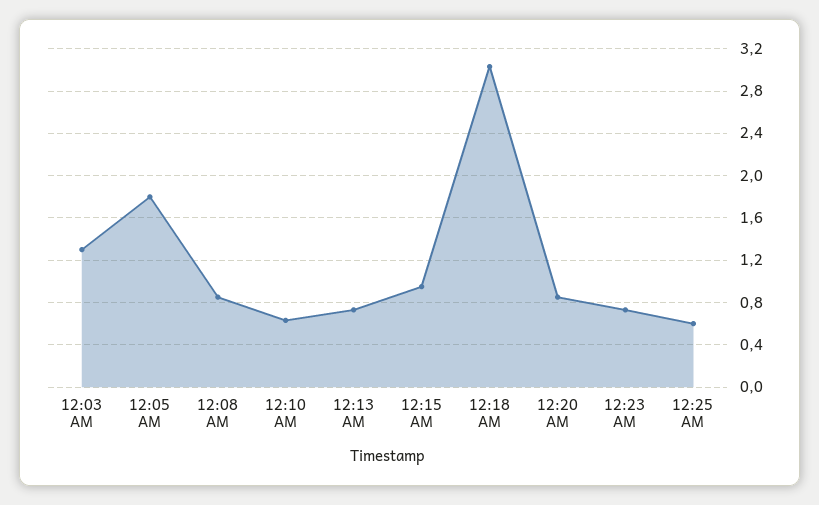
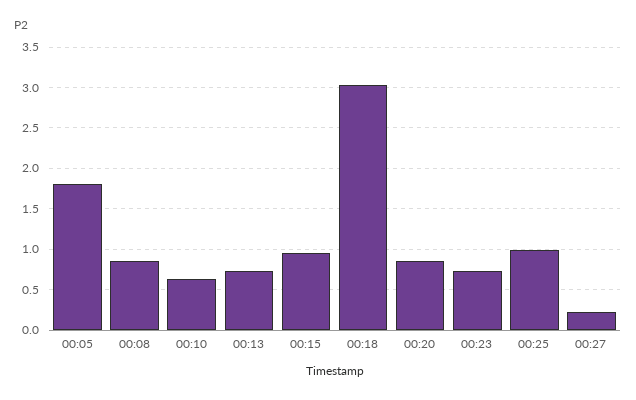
12:03 AM: 1.3 -> none
12:25 AM: 0.6 -> 1
00:27: none -> 0.2

